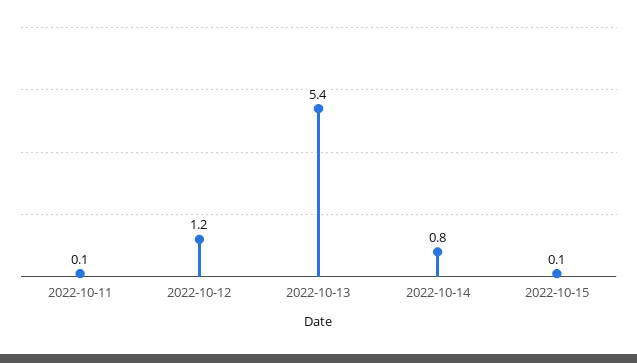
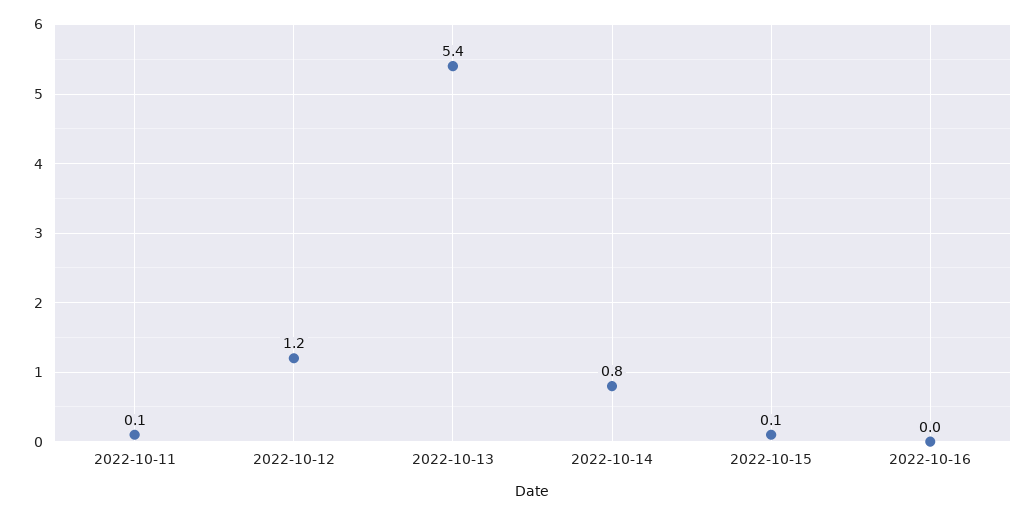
2022-10-16: none -> 0

